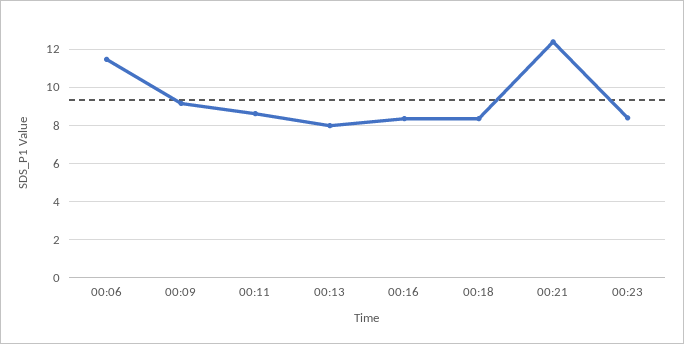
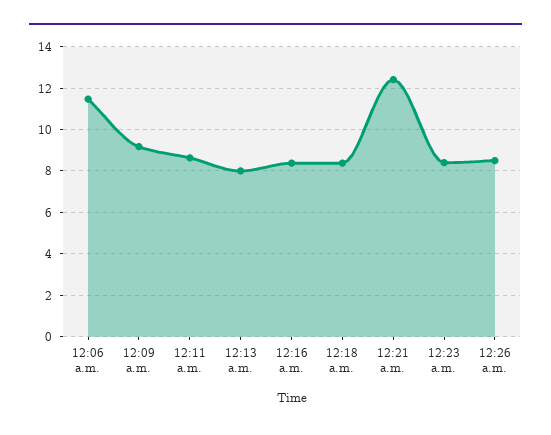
12:26 a.m.: none -> 8.5

